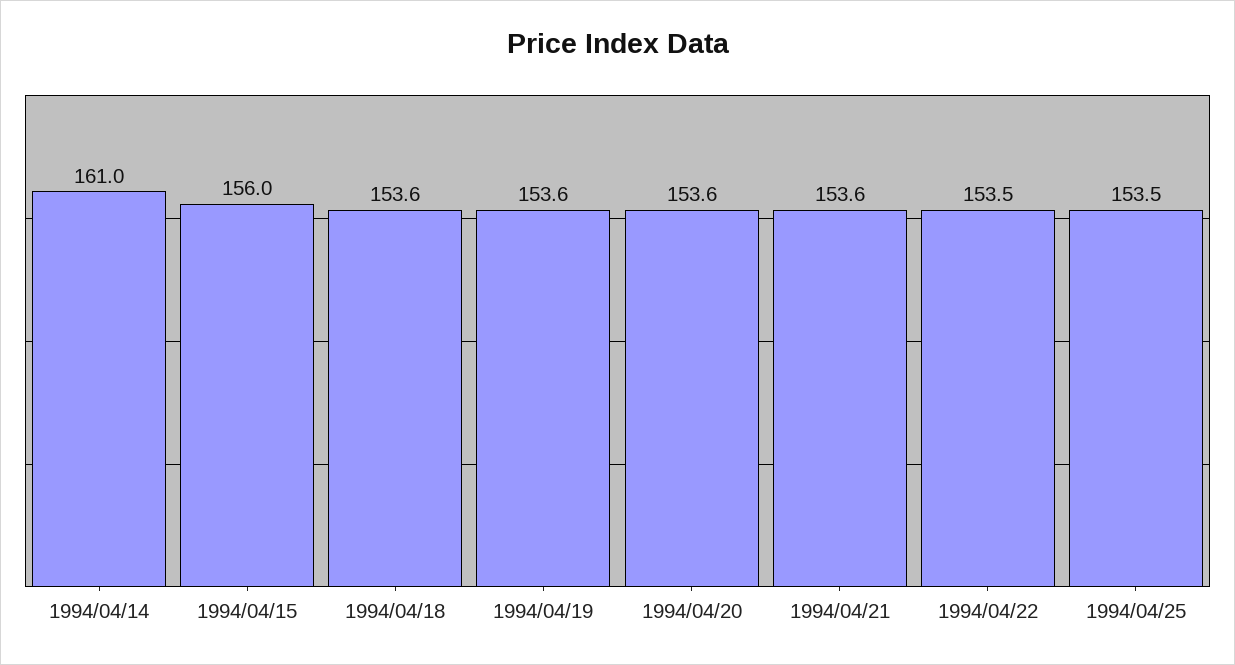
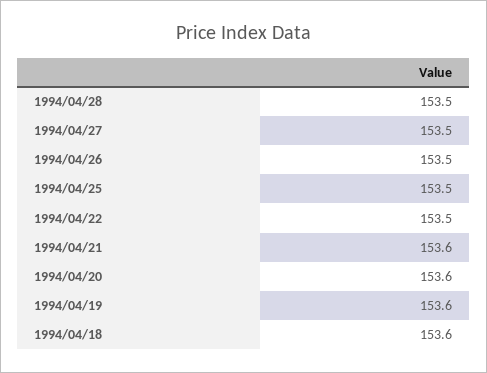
1994/04/14: 161 -> none
1994/04/15: 156 -> none
1994/04/28: none -> 153.5
1994/04/27: none -> 153.5
1994/04/26: none -> 153.5

